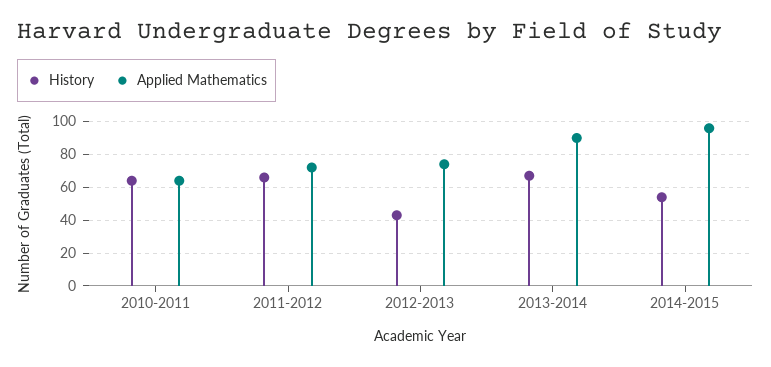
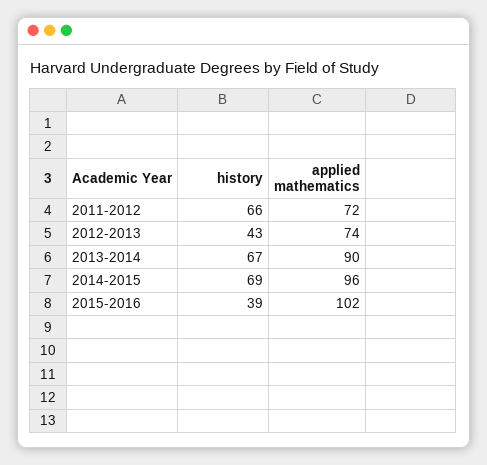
History, 2010-2011: 65 -> none
Applied Mathematics, 2010-2011: 65 -> none
History, 2014-2015: 55 -> 69
History, 2015-2016: none -> 39
Applied Mathematics, 2015-2016: none -> 102

